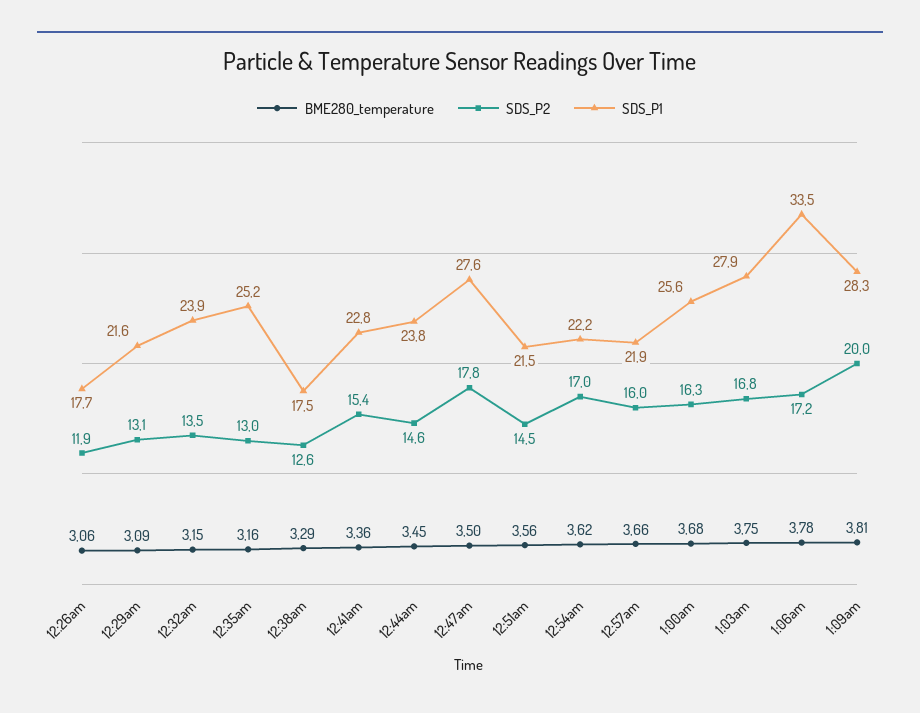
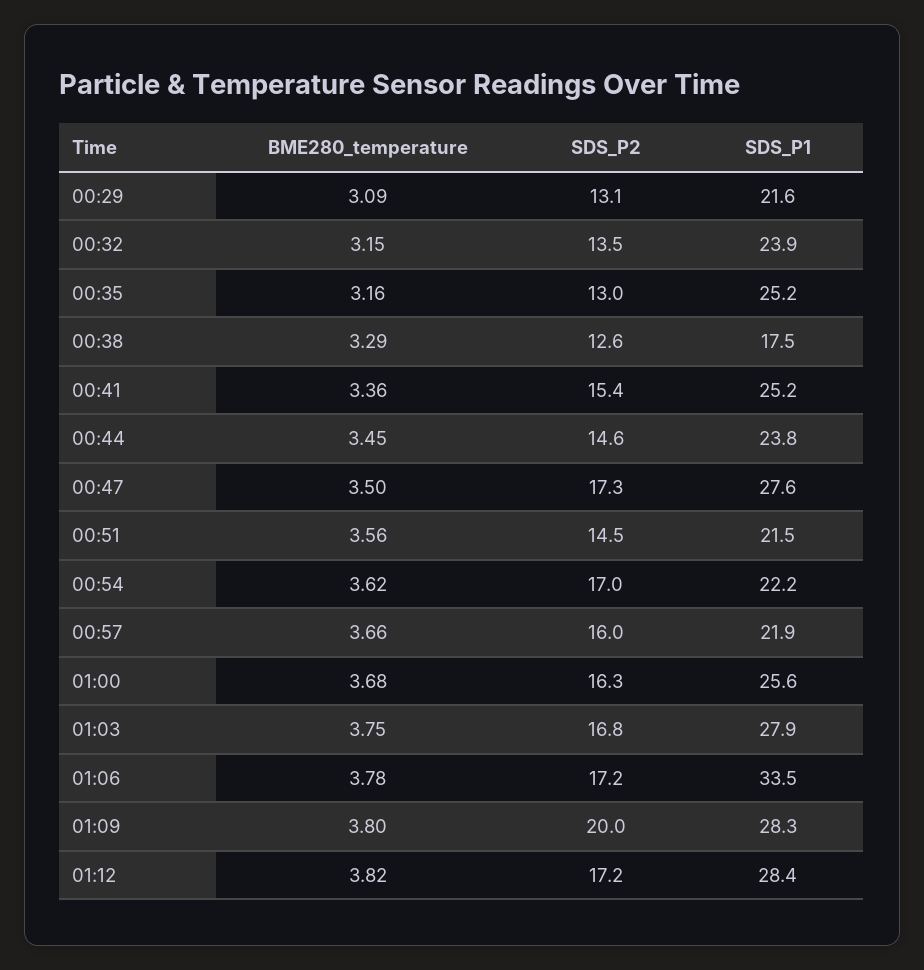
BME280_temperature, 12:26am: 3.06 -> none
SDS_P2, 12:26am: 11.9 -> none
SDS_P1, 12:26am: 17.7 -> none
SDS_P1, 12:41am: 22.8 -> 25.2
SDS_P2, 12:47am: 17.8 -> 17.3
BME280_temperature, 1:09am: 3.81 -> 3.8
BME280_temperature, 01:12: none -> 3.82
SDS_P2, 01:12: none -> 17.2
SDS_P1, 01:12: none -> 28.4

